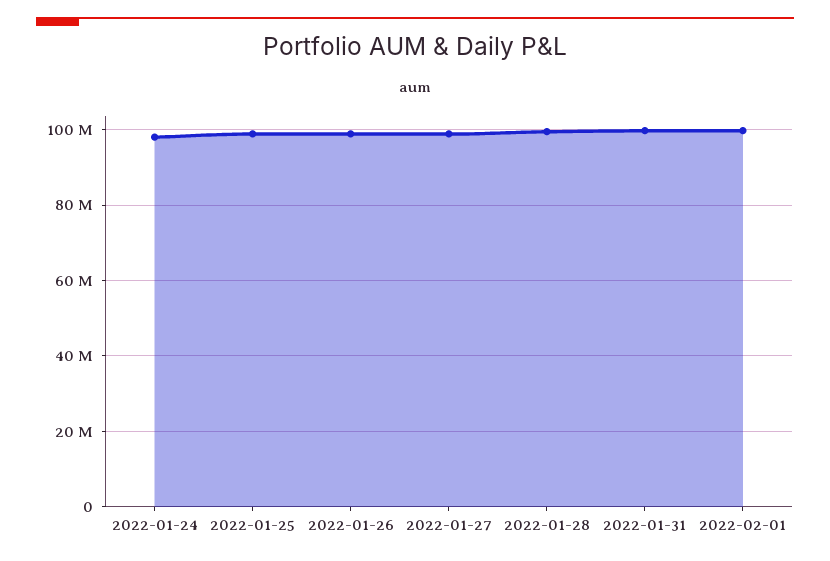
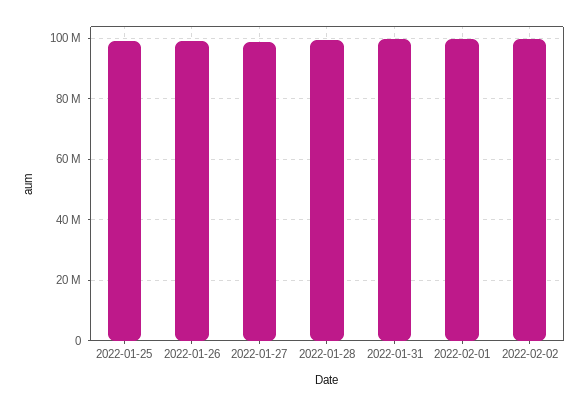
2022-01-24: 98000000 -> none
2022-02-02: none -> 100000000

